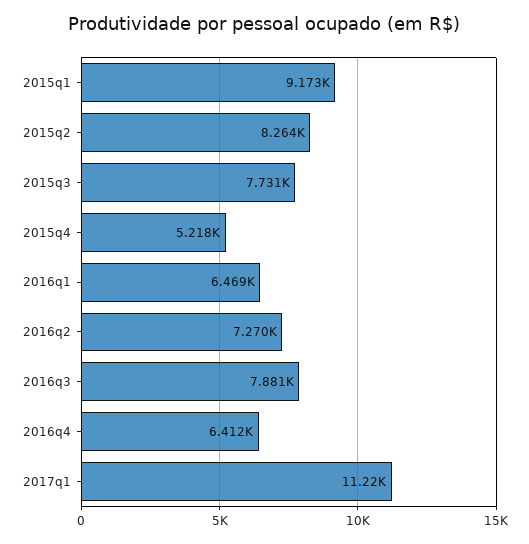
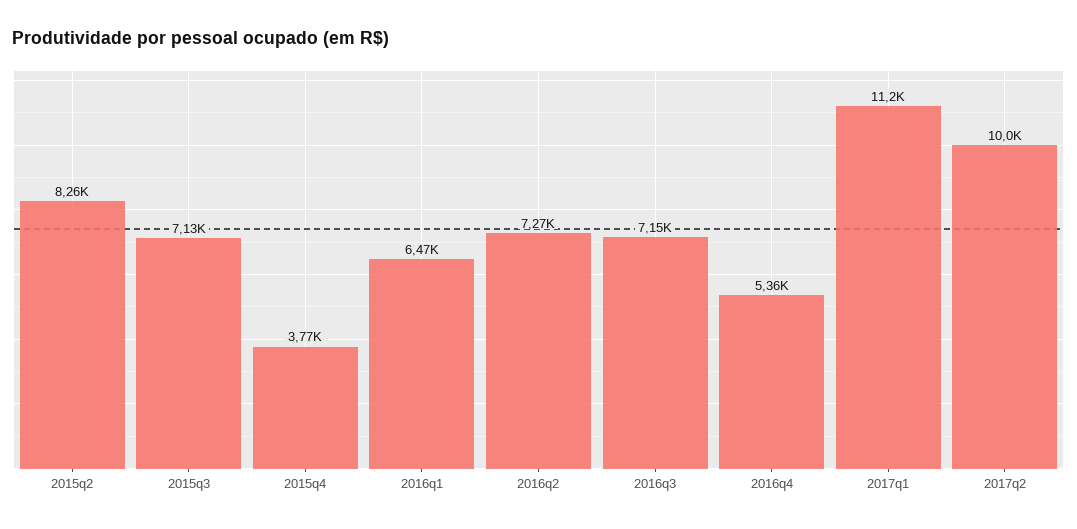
2015q1: 9173 -> none
2015q3: 7731 -> 7130
2015q4: 5218 -> 3770
2016q3: 7881 -> 7150
2016q4: 6412 -> 5360
2017q2: none -> 10000

